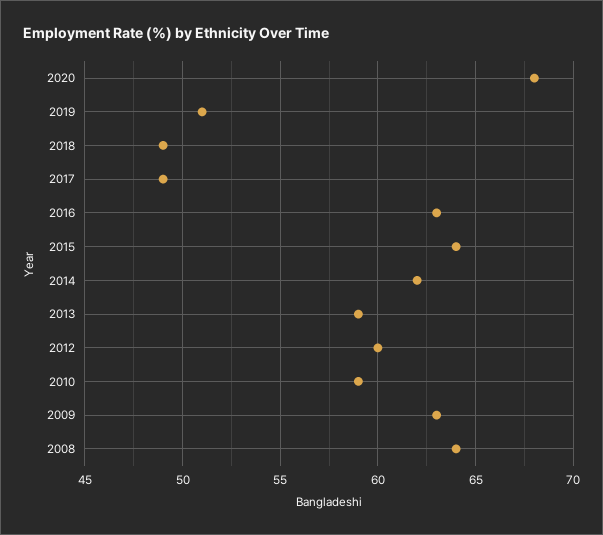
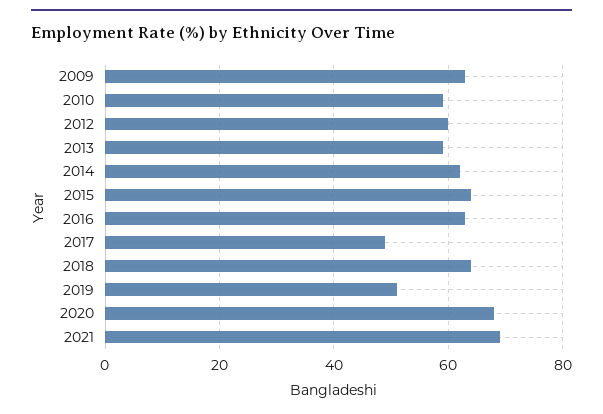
2018: 49 -> 65
2008: 64 -> none
2021: none -> 70

